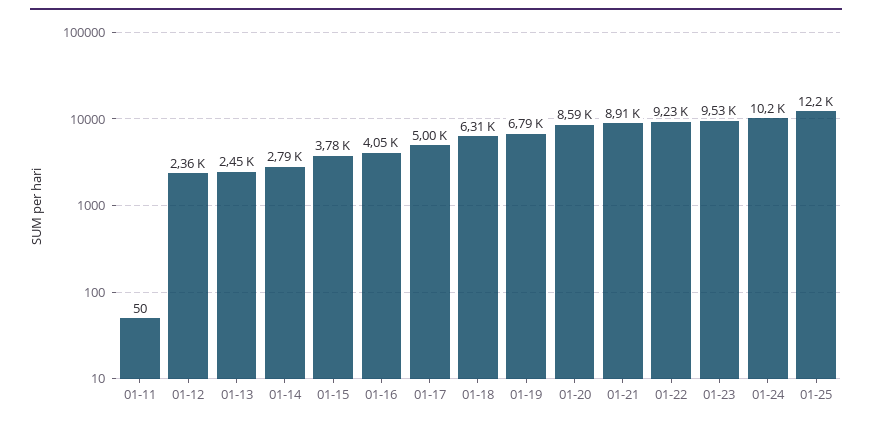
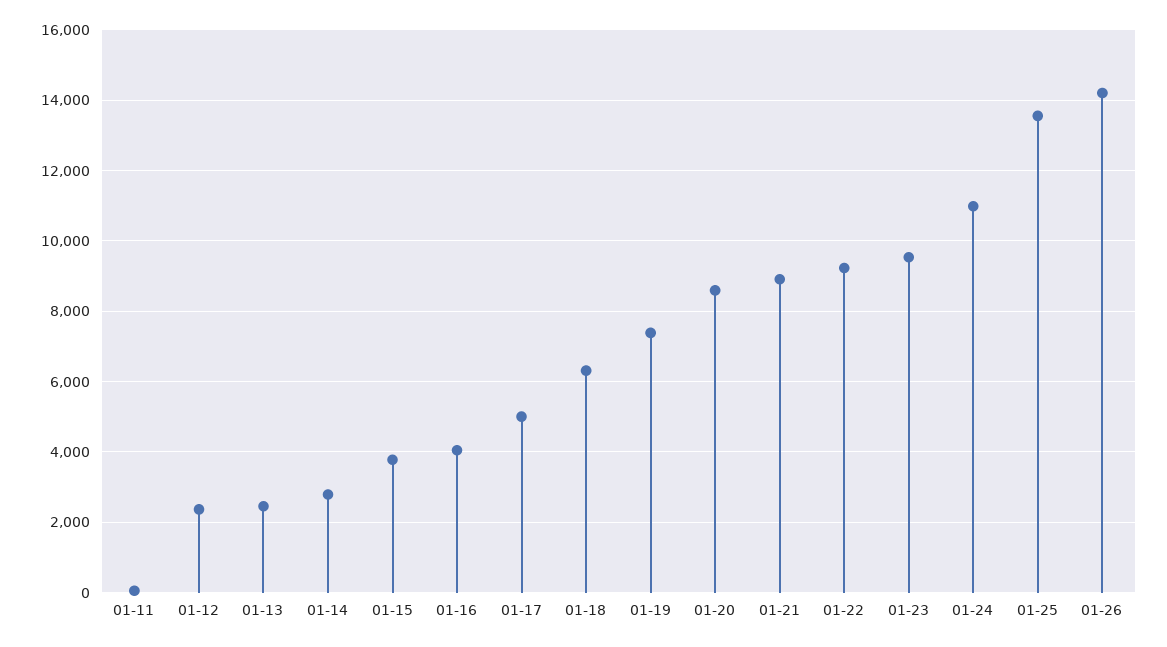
01-19: 6790 -> 7400
01-24: 10200 -> 11000
01-25: 12200 -> 13600
01-26: none -> 14200

